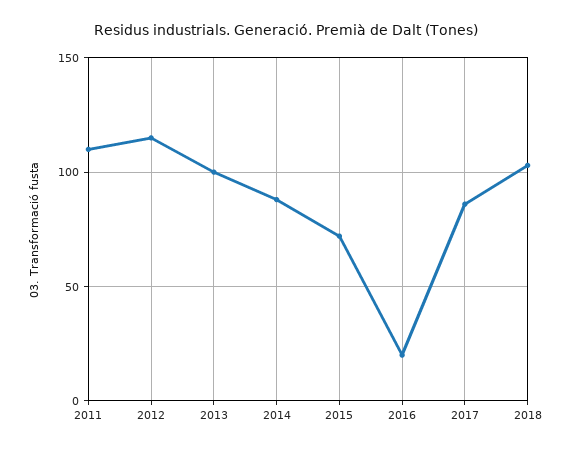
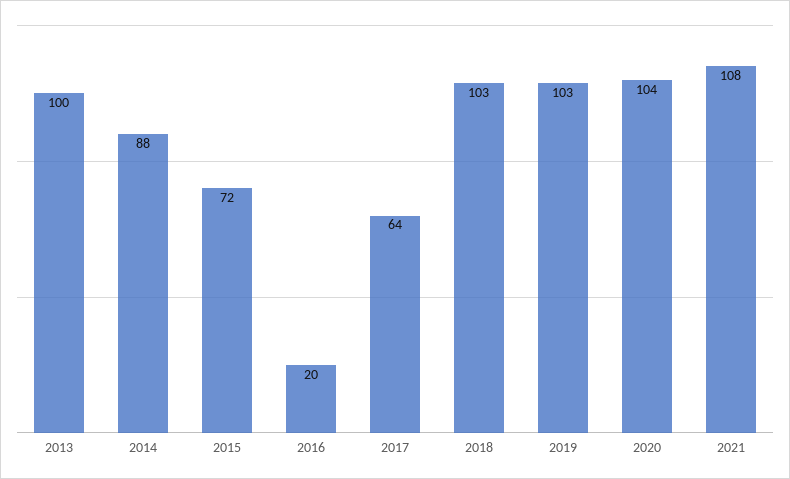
2011: 110 -> none
2012: 115 -> none
2017: 85 -> 64
2019: none -> 103
2020: none -> 104
2021: none -> 108

